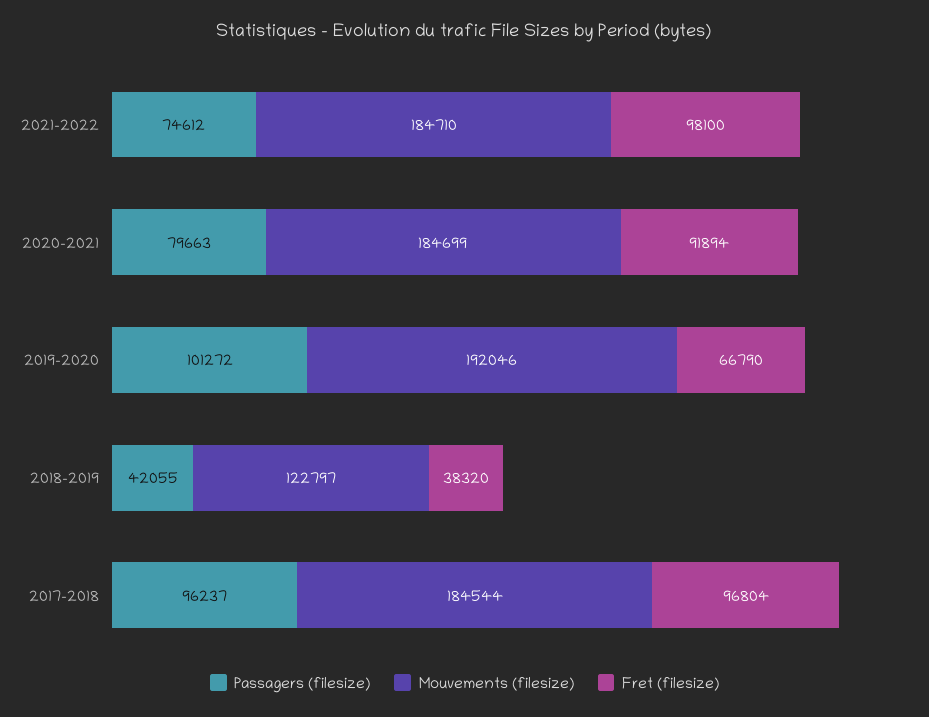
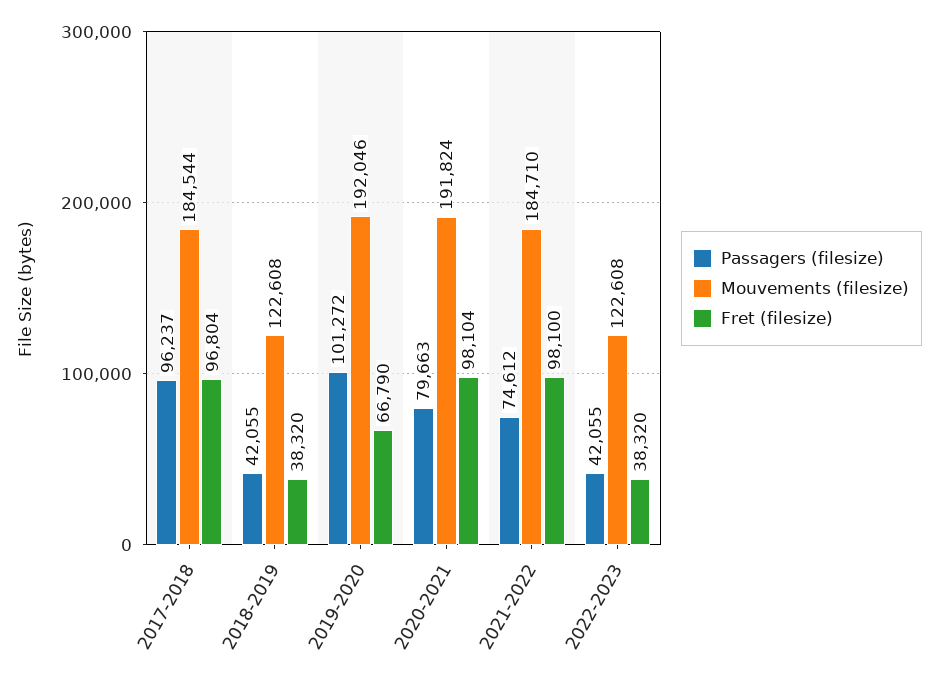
Mouvements (filesize), 2020-2021: 184699 -> 191824
Fret (filesize), 2020-2021: 91894 -> 98104
Mouvements (filesize), 2018-2019: 122797 -> 122608
Passagers (filesize), 2022-2023: none -> 42055
Mouvements (filesize), 2022-2023: none -> 122608
Fret (filesize), 2022-2023: none -> 38320

